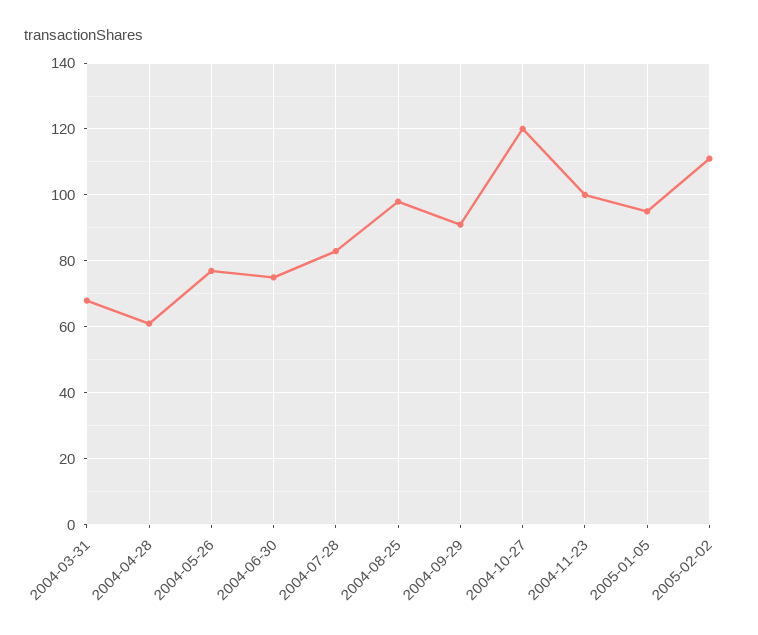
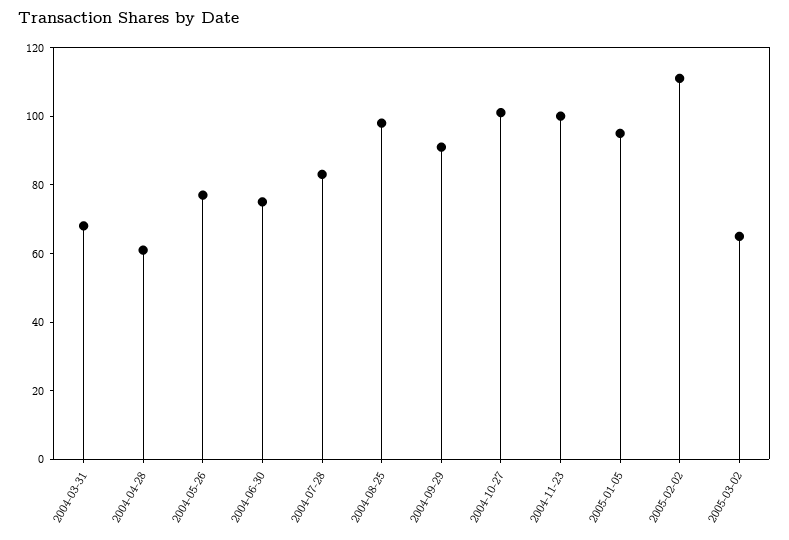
2004-10-27: 120 -> 100
2005-03-02: none -> 65

